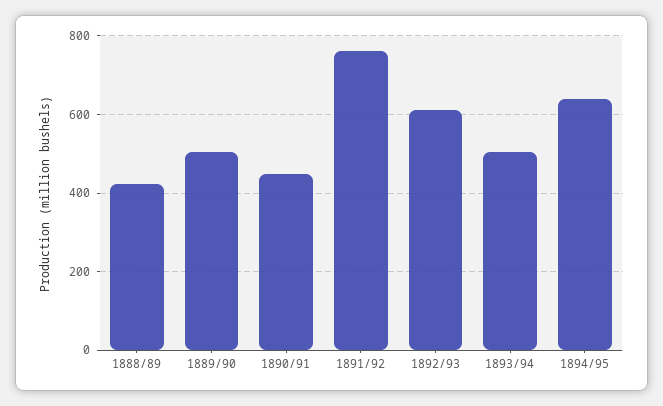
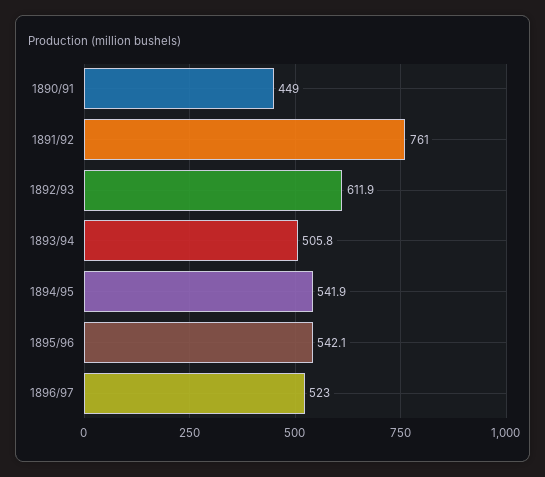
1888/89: 420 -> none
1889/90: 500 -> none
1894/95: 640 -> 541.9
1895/96: none -> 542.1
1896/97: none -> 523

